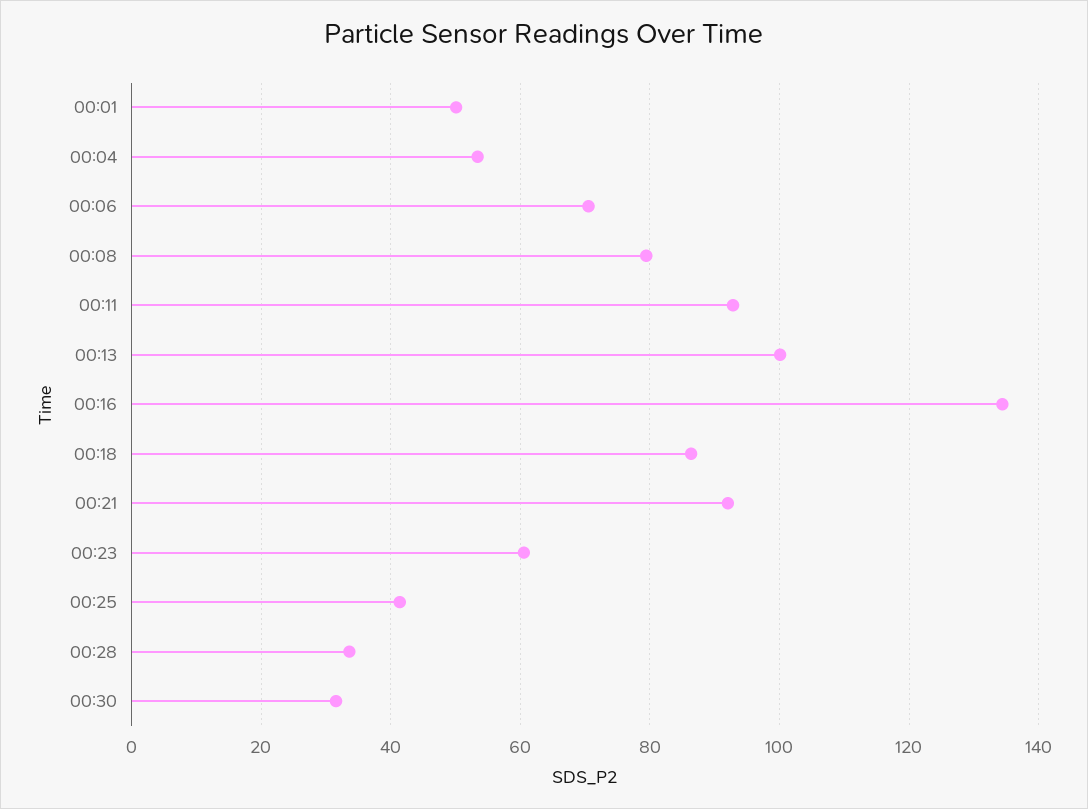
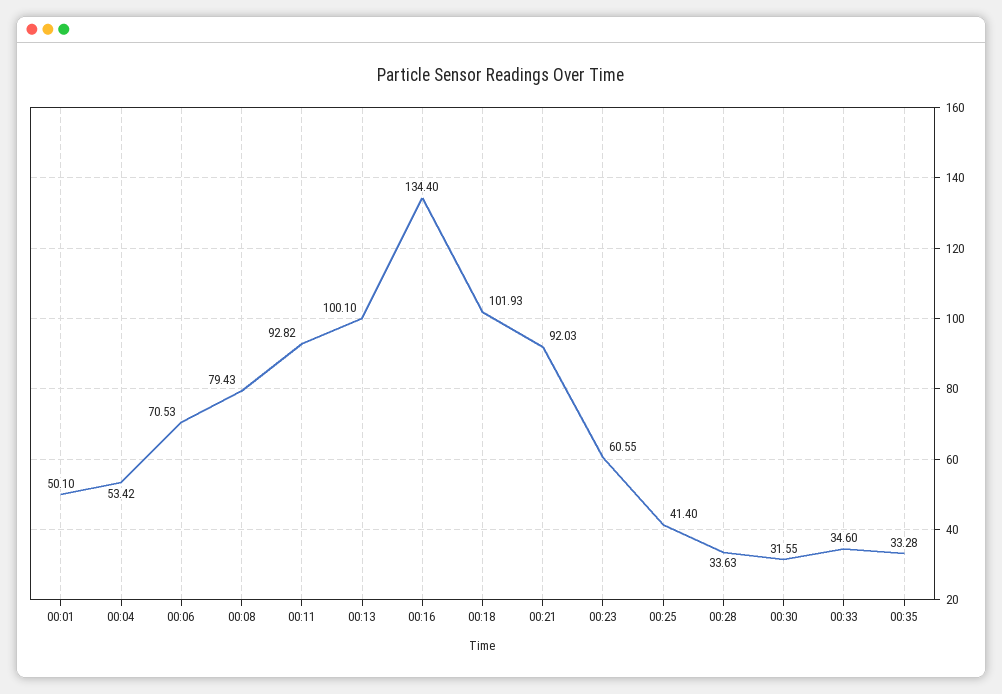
00:18: 86 -> 101.93
00:33: none -> 34.6
00:35: none -> 33.28

